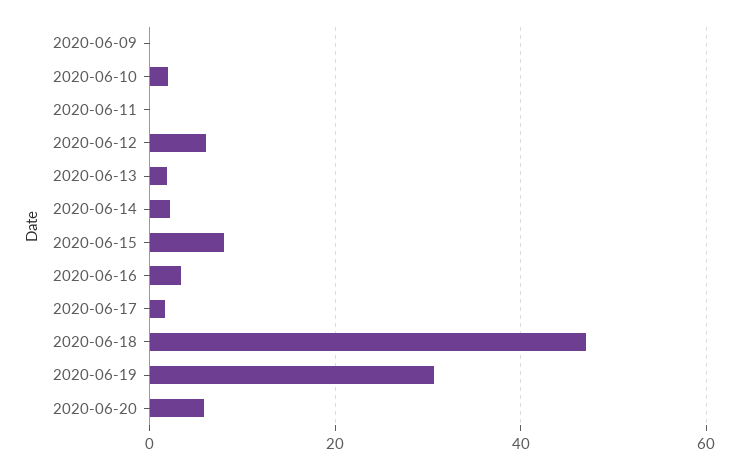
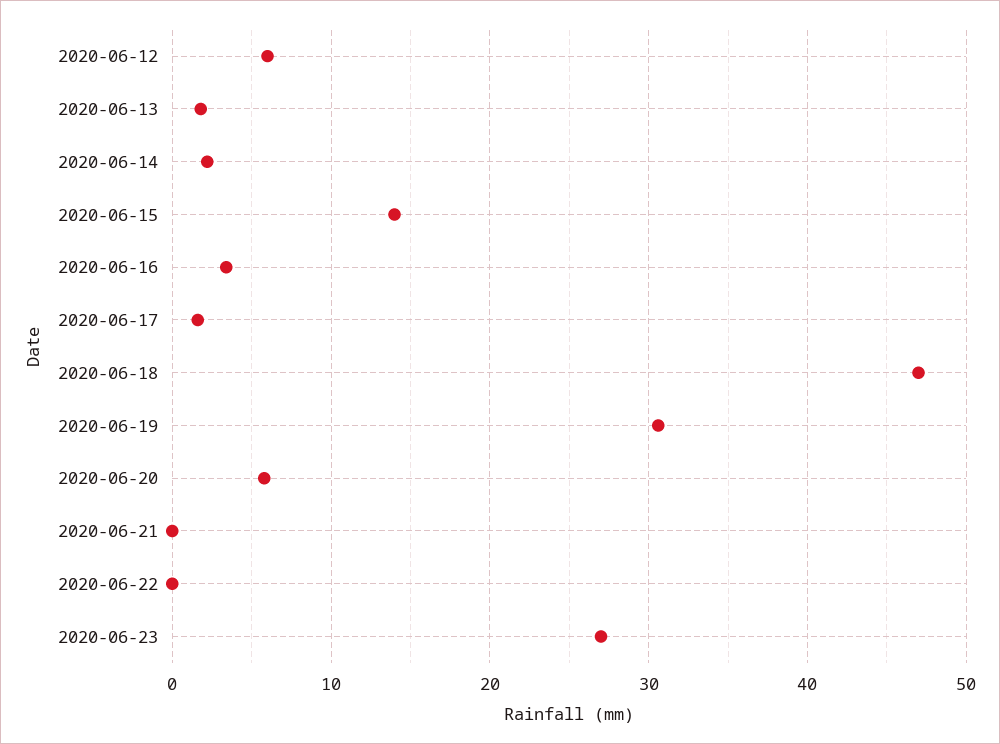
2020-06-09: 0 -> none
2020-06-10: 2 -> none
2020-06-11: 0 -> none
2020-06-15: 8 -> 14
2020-06-21: none -> 0
2020-06-22: none -> 0
2020-06-23: none -> 27

